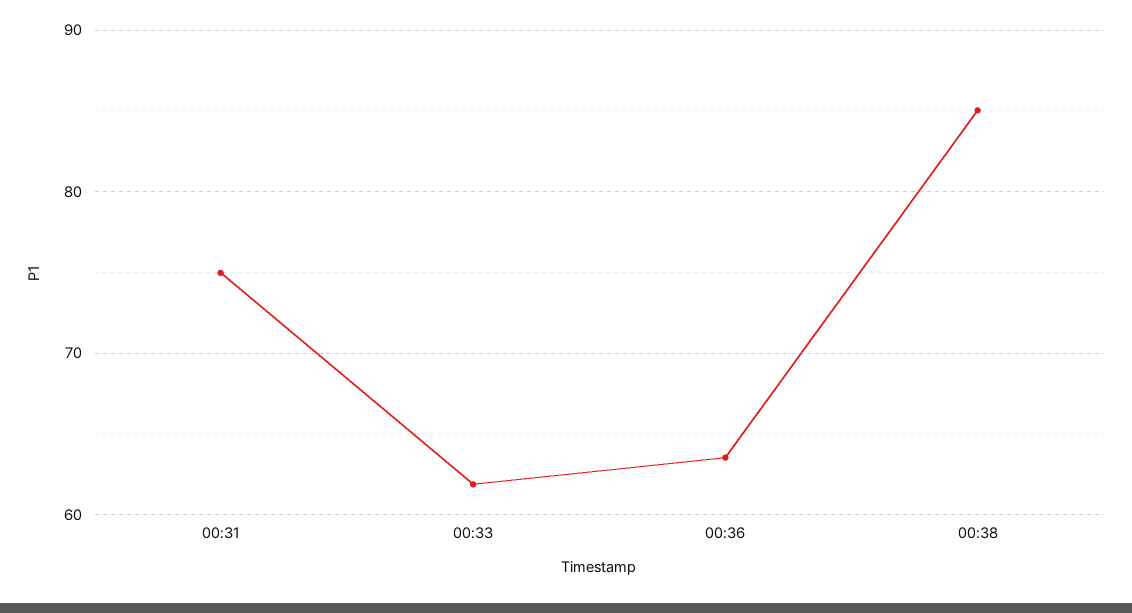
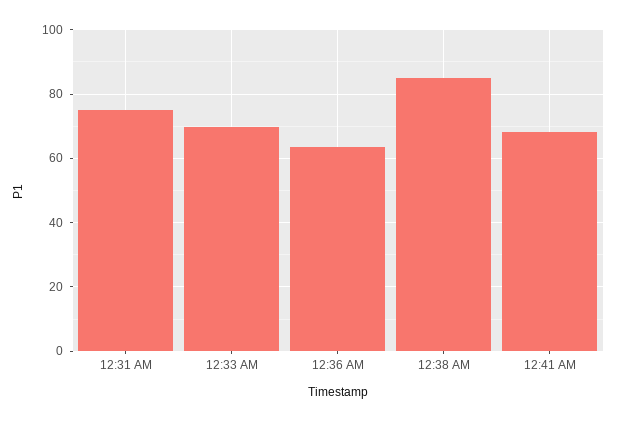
00:33: 62 -> 70
12:41 AM: none -> 68

